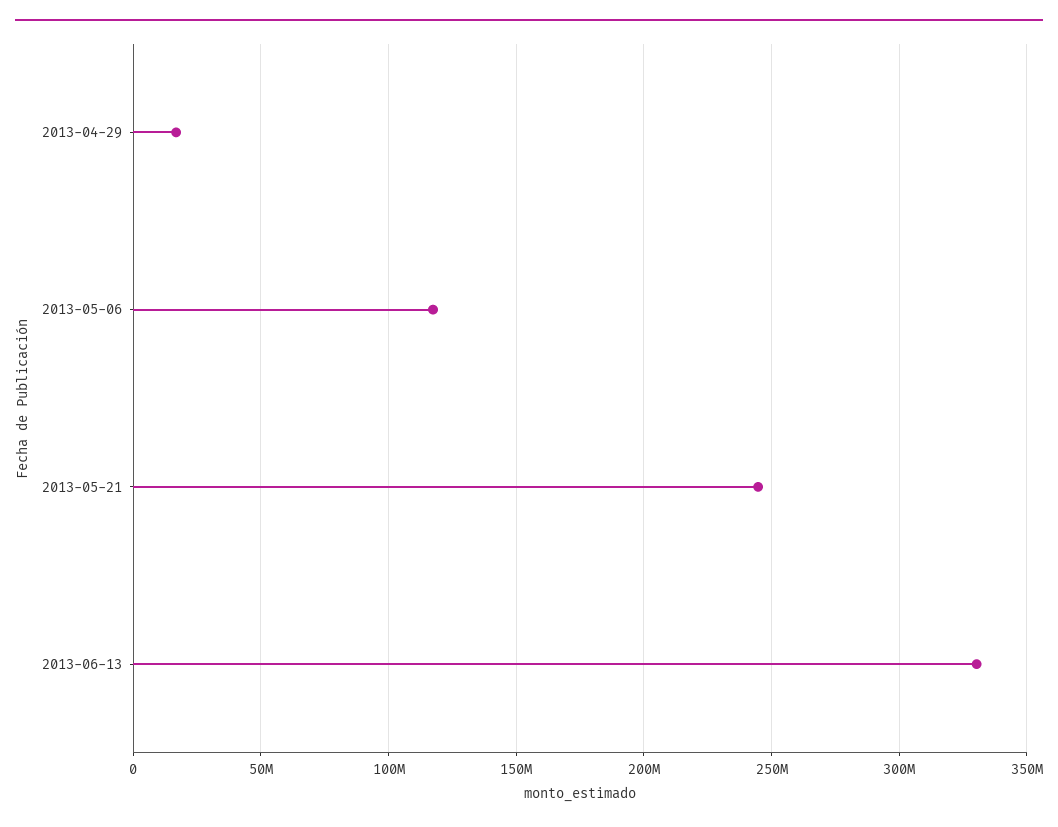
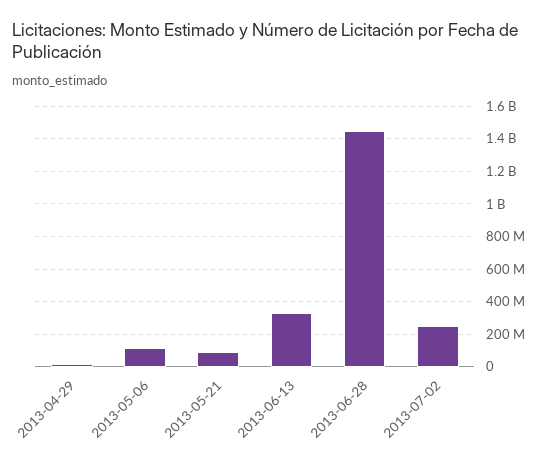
2013-05-21: 245000000 -> 100000000
2013-06-28: none -> 1450000000
2013-07-02: none -> 250000000

